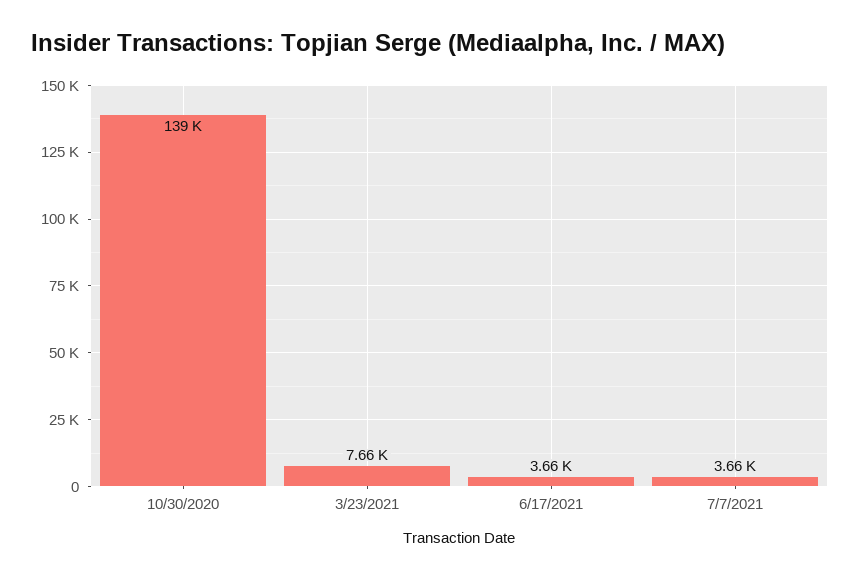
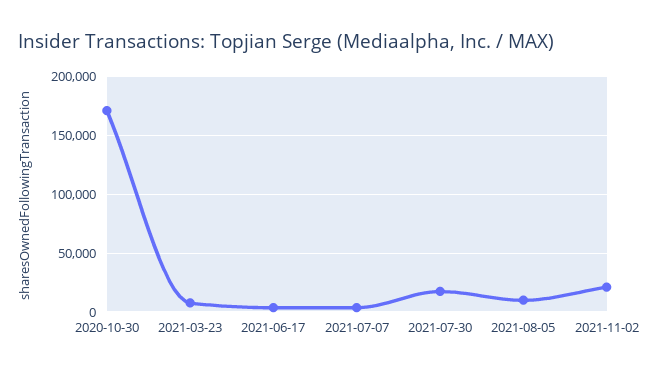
10/30/2020: 139000 -> 170000
2021-07-30: none -> 20000
2021-08-05: none -> 10000
2021-11-02: none -> 20000

